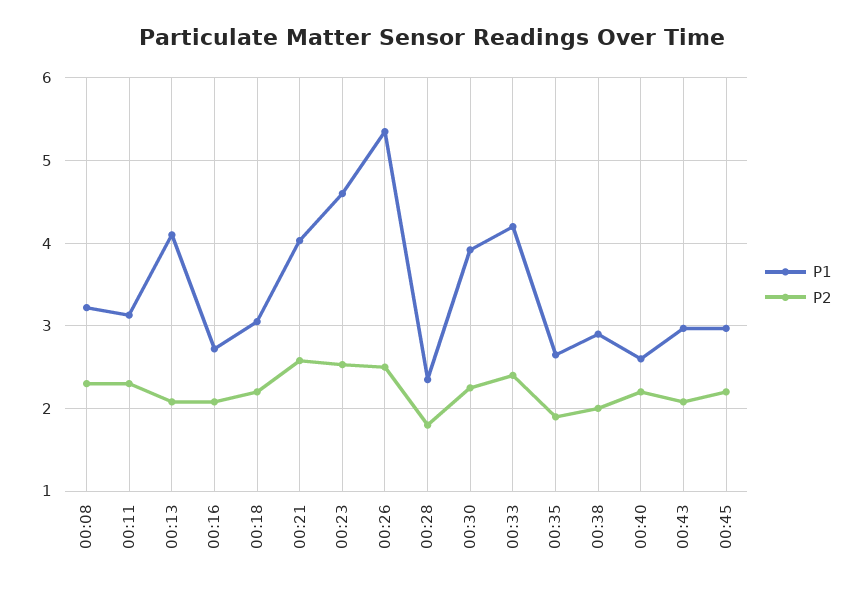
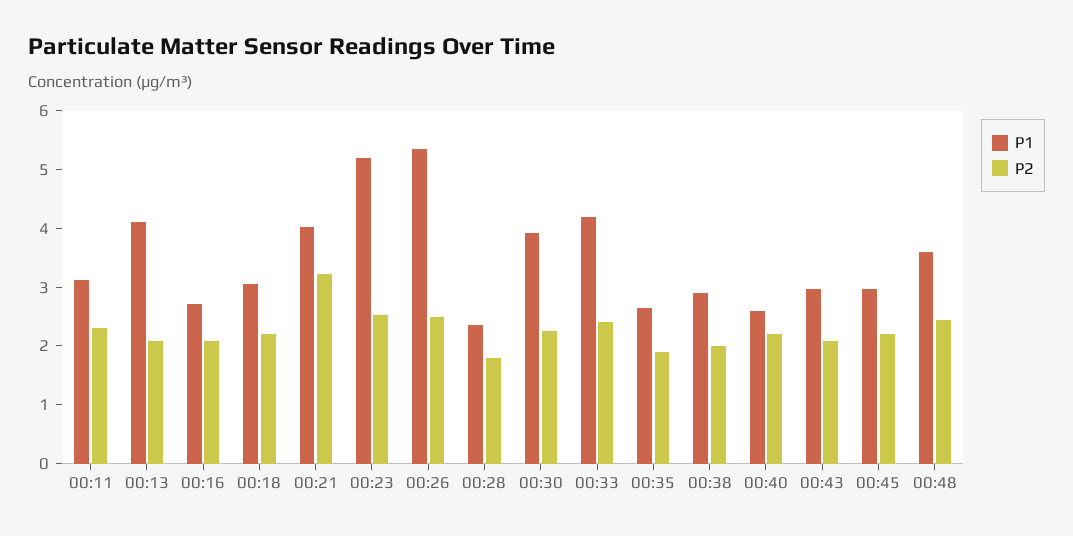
P1, 00:08: 3.2 -> none
P2, 00:08: 2.3 -> none
P2, 00:21: 2.6 -> 3.2
P1, 00:23: 4.6 -> 5.2
P1, 00:48: none -> 3.6
P2, 00:48: none -> 2.4

